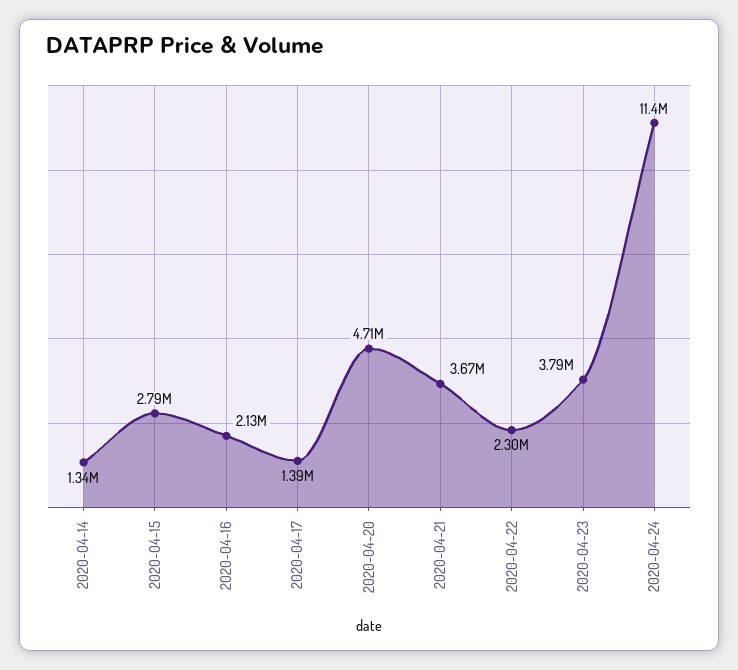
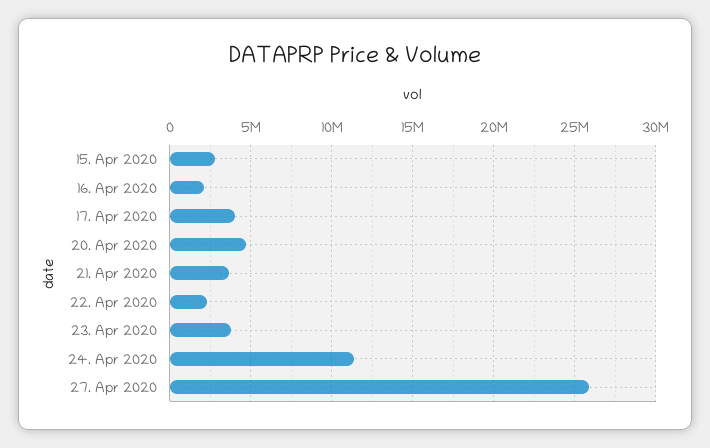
2020-04-14: 1340000 -> none
2020-04-17: 1390000 -> 4000000
27. Apr 2020: none -> 26000000

